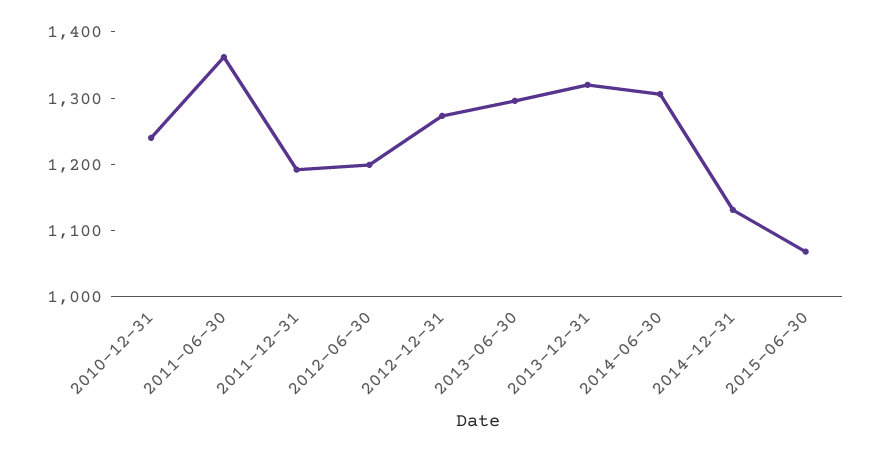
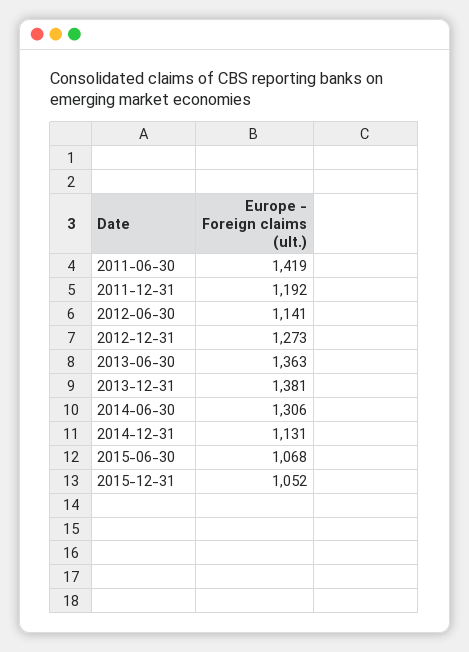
2010-12-31: 1240 -> none
2011-06-30: 1360 -> 1419
2012-06-30: 1200 -> 1141
2013-06-30: 1300 -> 1363
2013-12-31: 1320 -> 1381
2015-12-31: none -> 1052

